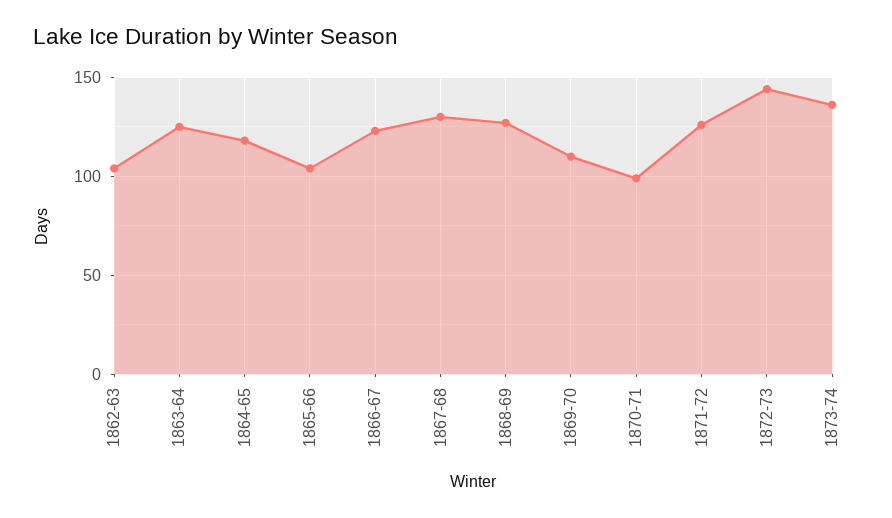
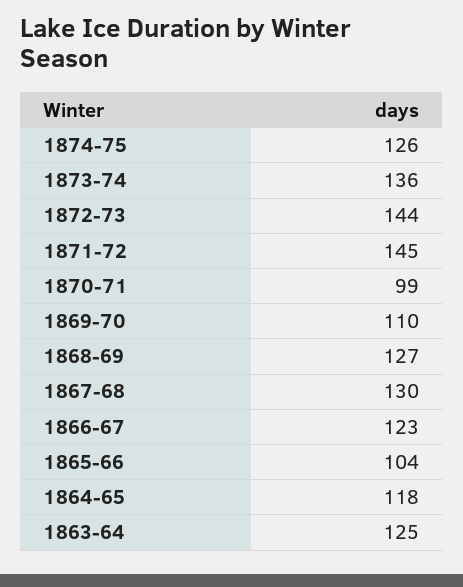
1862-63: 105 -> none
1871-72: 125 -> 145
1874-75: none -> 126

